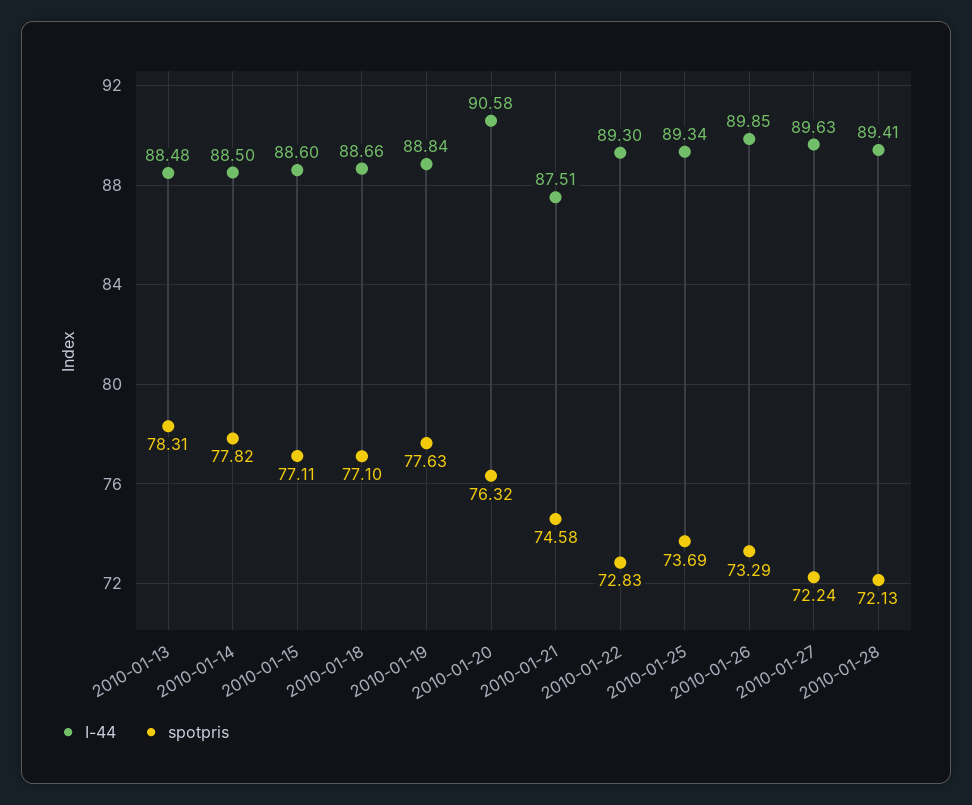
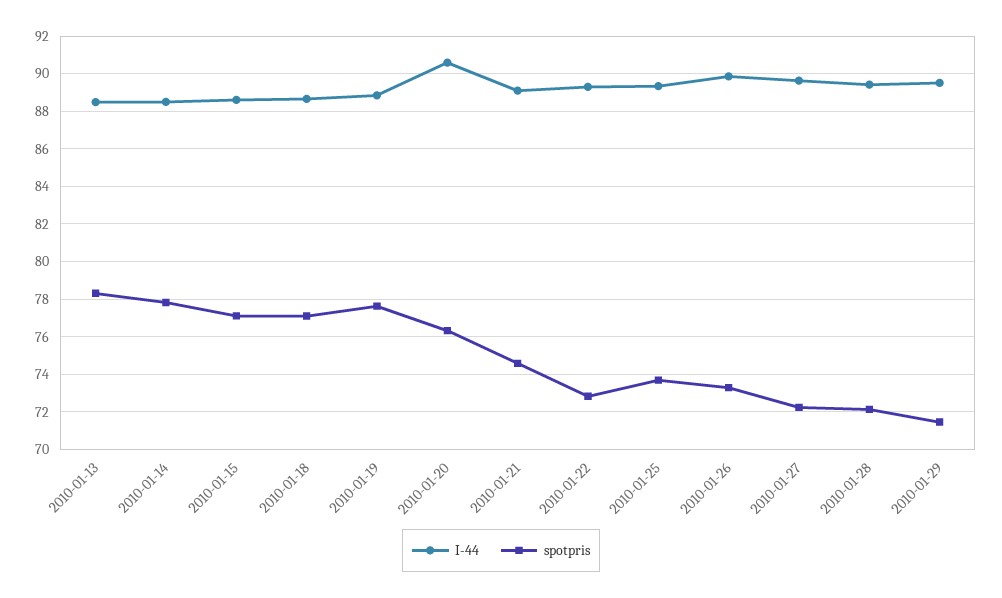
I-44, 2010-01-21: 87.51 -> 89
I-44, 2010-01-29: none -> 89.5
spotpris, 2010-01-29: none -> 71.5

